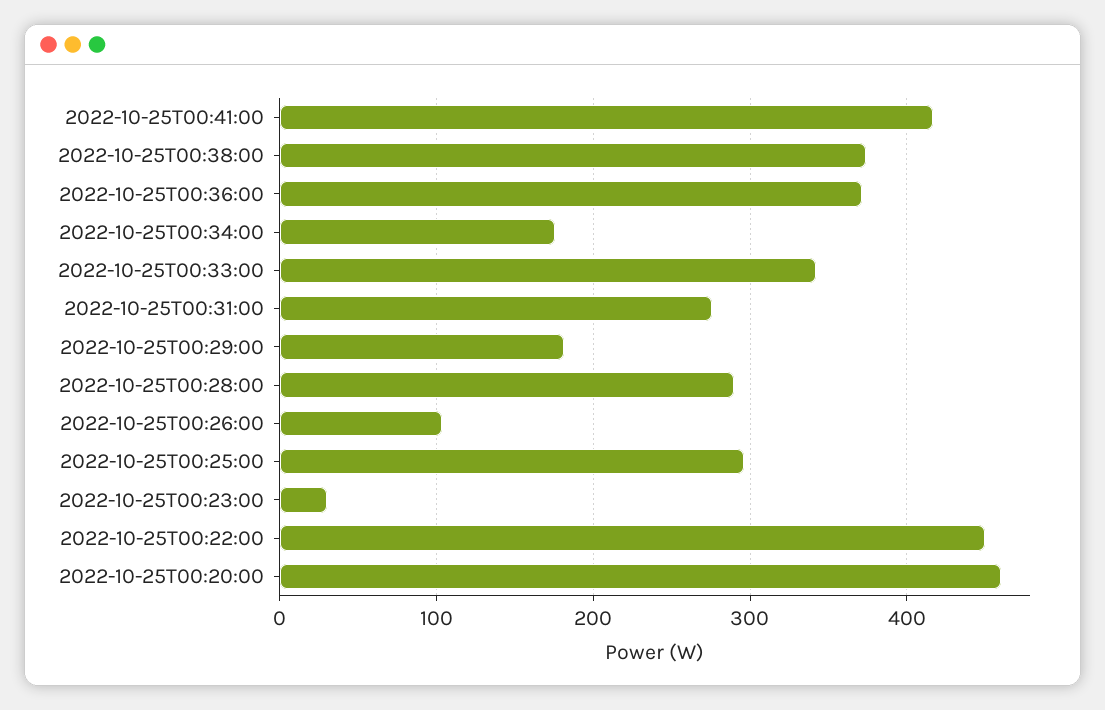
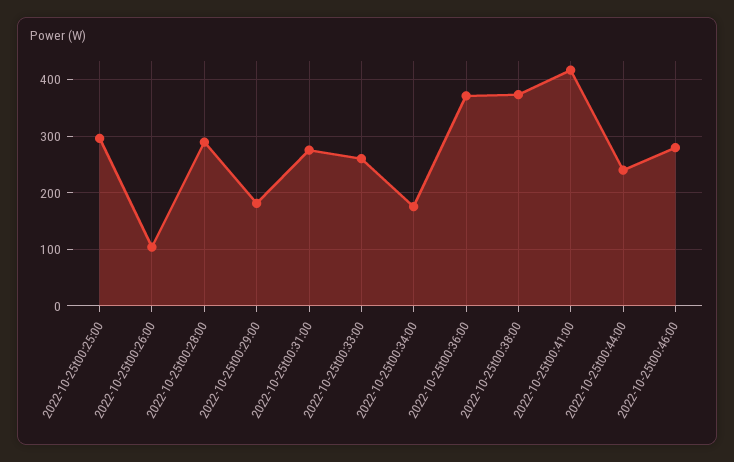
2022-10-25T00:33:00: 340 -> 260
2022-10-25T00:23:00: 30 -> none
2022-10-25T00:22:00: 450 -> none
2022-10-25T00:20:00: 460 -> none
2022-10-25t00:44:00: none -> 240
2022-10-25t00:46:00: none -> 280

